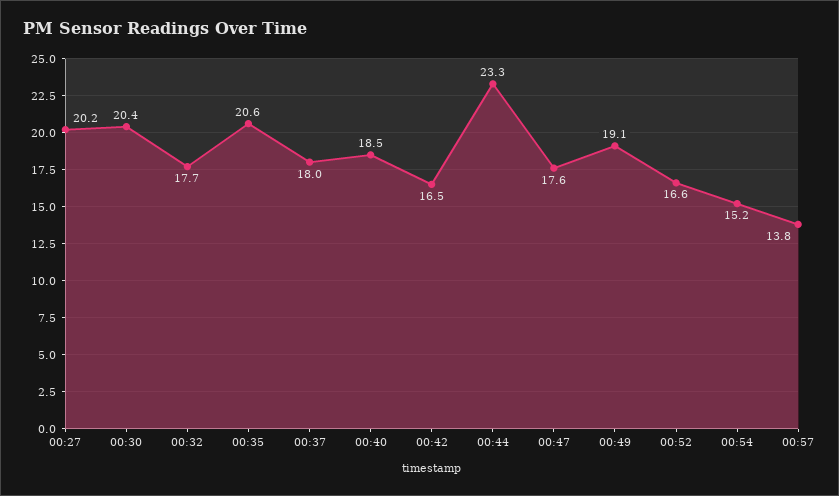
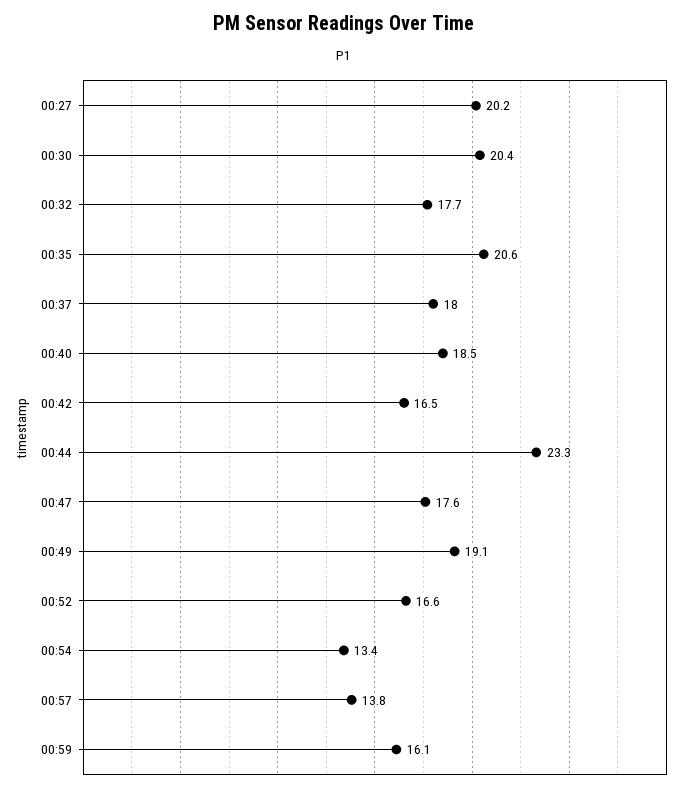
00:54: 15.2 -> 13.4
00:59: none -> 16.1

